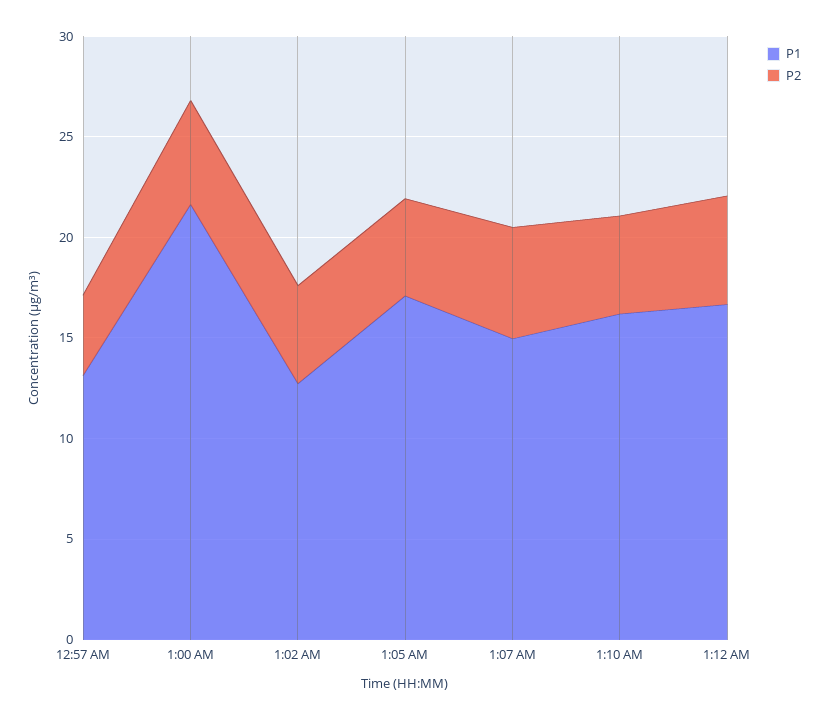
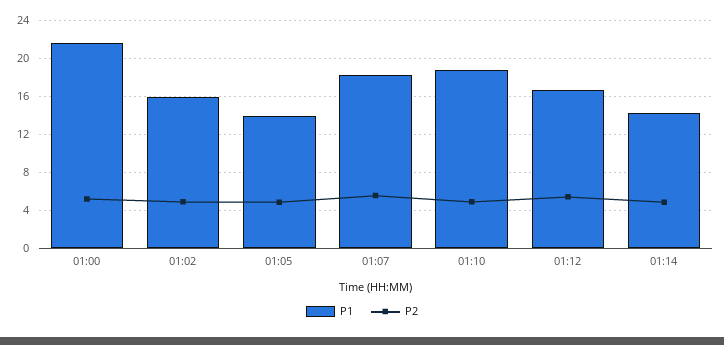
P1, 12:57 AM: 13 -> none
P2, 12:57 AM: 4 -> none
P1, 1:02 AM: 13 -> 16
P1, 1:05 AM: 17 -> 14
P1, 1:07 AM: 15 -> 18
P1, 1:10 AM: 16 -> 19
P1, 01:14: none -> 14
P2, 01:14: none -> 5

